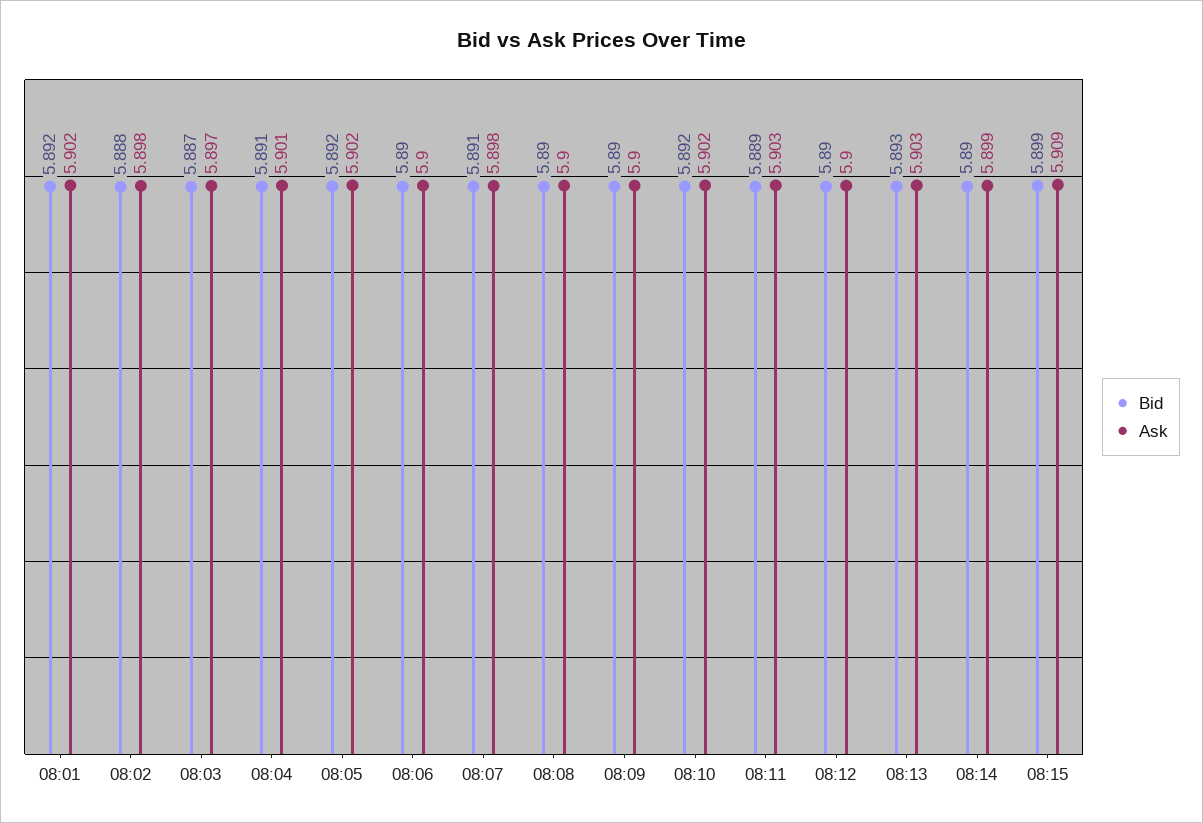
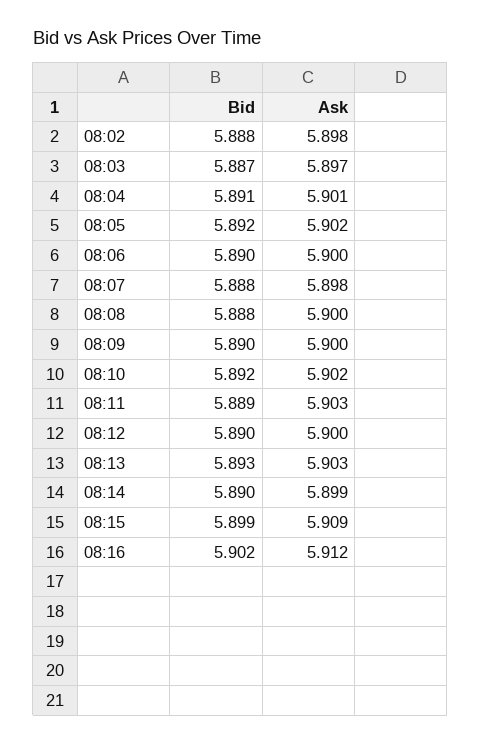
Bid, 08:01: 5.892 -> none
Ask, 08:01: 5.902 -> none
Bid, 08:07: 5.891 -> 5.888
Bid, 08:08: 5.89 -> 5.888
Bid, 08:16: none -> 5.902
Ask, 08:16: none -> 5.912

